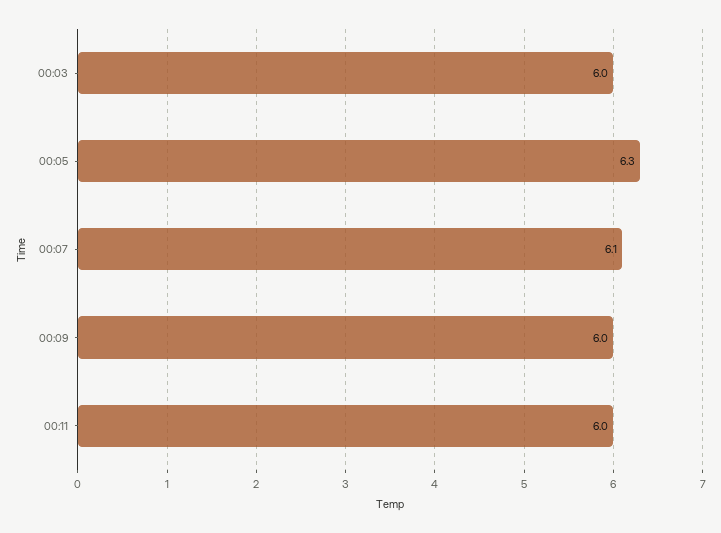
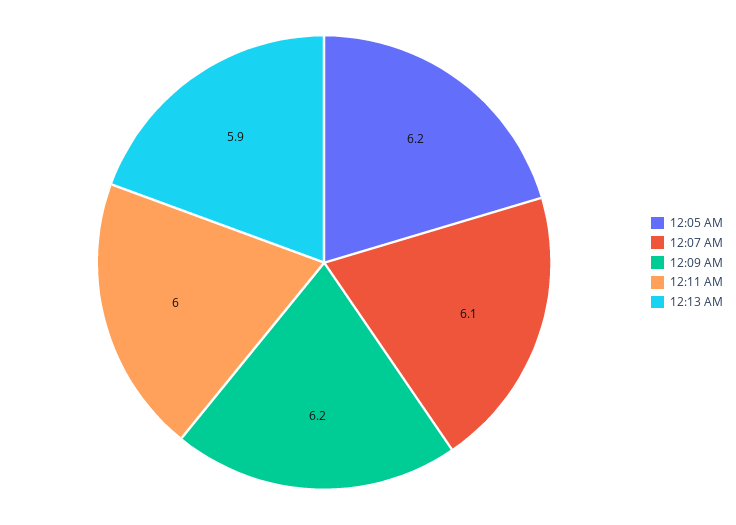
00:03: 6 -> none
00:05: 6.3 -> 6.2
00:09: 6 -> 6.2
12:13 AM: none -> 5.9

